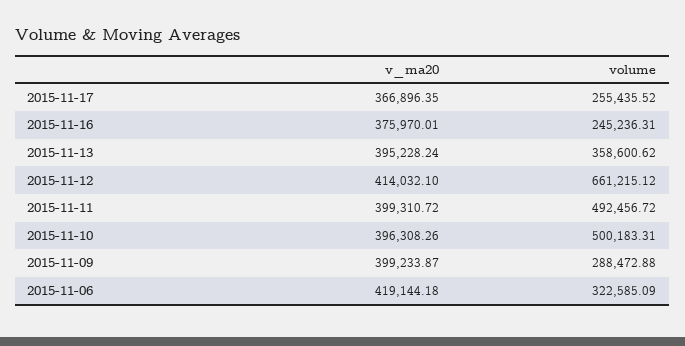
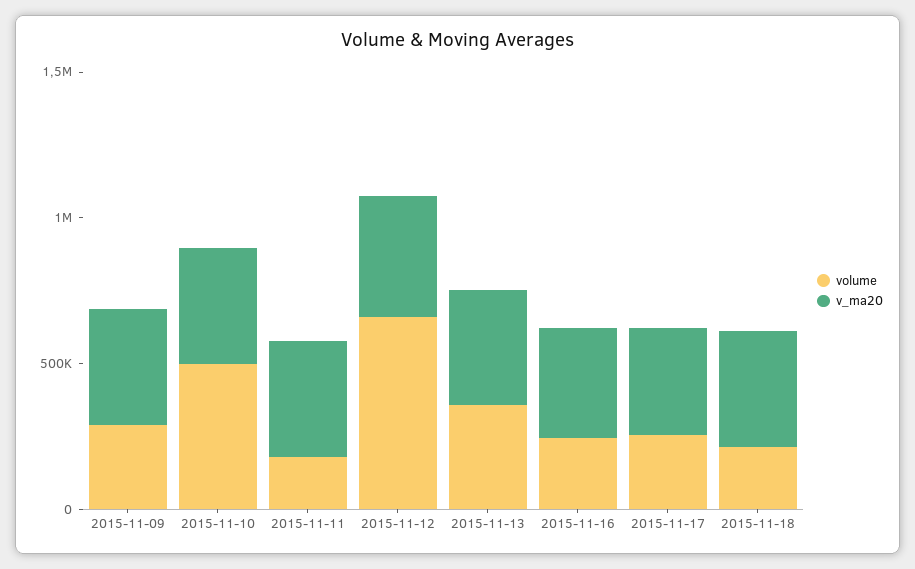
volume, 2015-11-11: 492456.72 -> 200000
v_ma20, 2015-11-06: 419144.18 -> none
volume, 2015-11-06: 322585.09 -> none
volume, 2015-11-18: none -> 200000
v_ma20, 2015-11-18: none -> 400000

